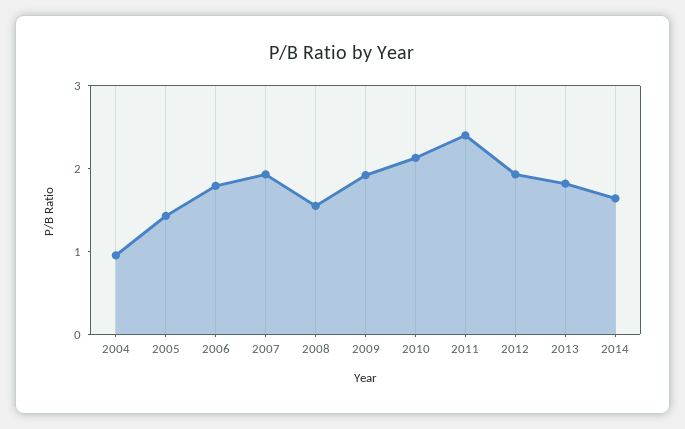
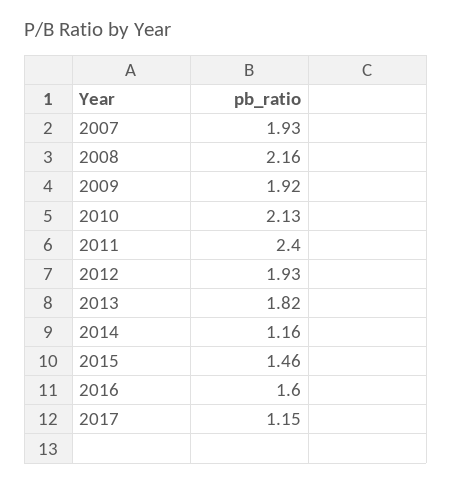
2004: 1 -> none
2005: 1.4 -> none
2006: 1.8 -> none
2008: 1.6 -> 2.16
2014: 1.6 -> 1.16
2015: none -> 1.46
2016: none -> 1.6
2017: none -> 1.15

